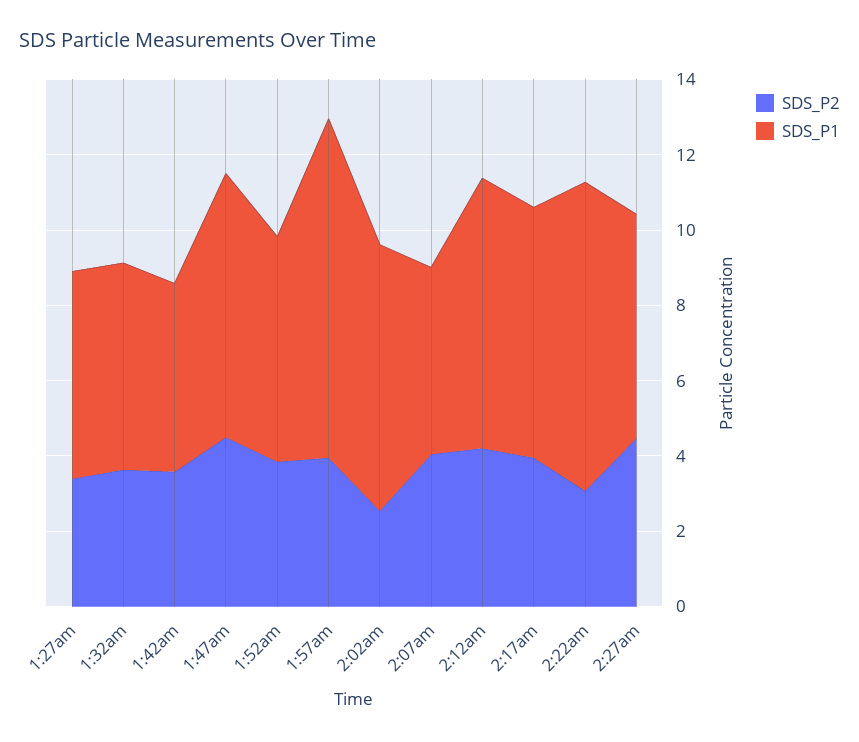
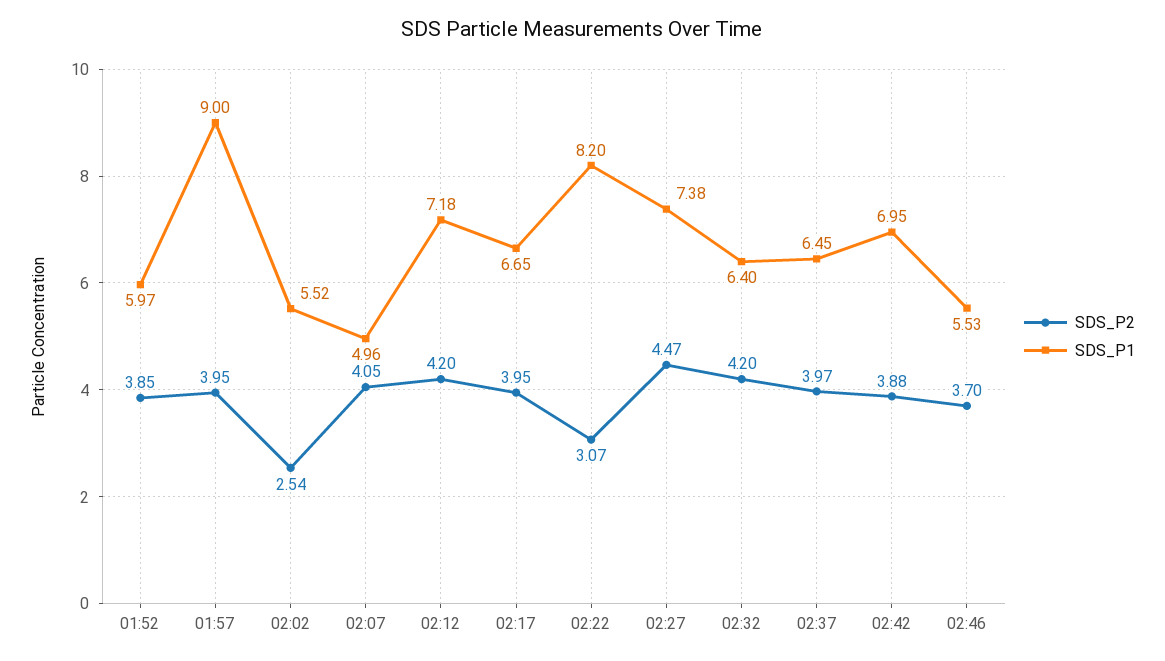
SDS_P2, 1:27am: 3.5 -> none
SDS_P1, 1:27am: 5.5 -> none
SDS_P2, 1:32am: 3.5 -> none
SDS_P1, 1:32am: 5.5 -> none
SDS_P2, 1:42am: 3.5 -> none
SDS_P1, 1:42am: 5 -> none
SDS_P2, 1:47am: 4.5 -> none
SDS_P1, 1:47am: 7 -> none
SDS_P1, 2:02am: 7 -> 5.52
SDS_P1, 2:27am: 6 -> 7.38
SDS_P2, 02:32: none -> 4.2
SDS_P1, 02:32: none -> 6.4
SDS_P2, 02:37: none -> 3.97
SDS_P1, 02:37: none -> 6.45
SDS_P2, 02:42: none -> 3.88
SDS_P1, 02:42: none -> 6.95
SDS_P2, 02:46: none -> 3.7
SDS_P1, 02:46: none -> 5.53

